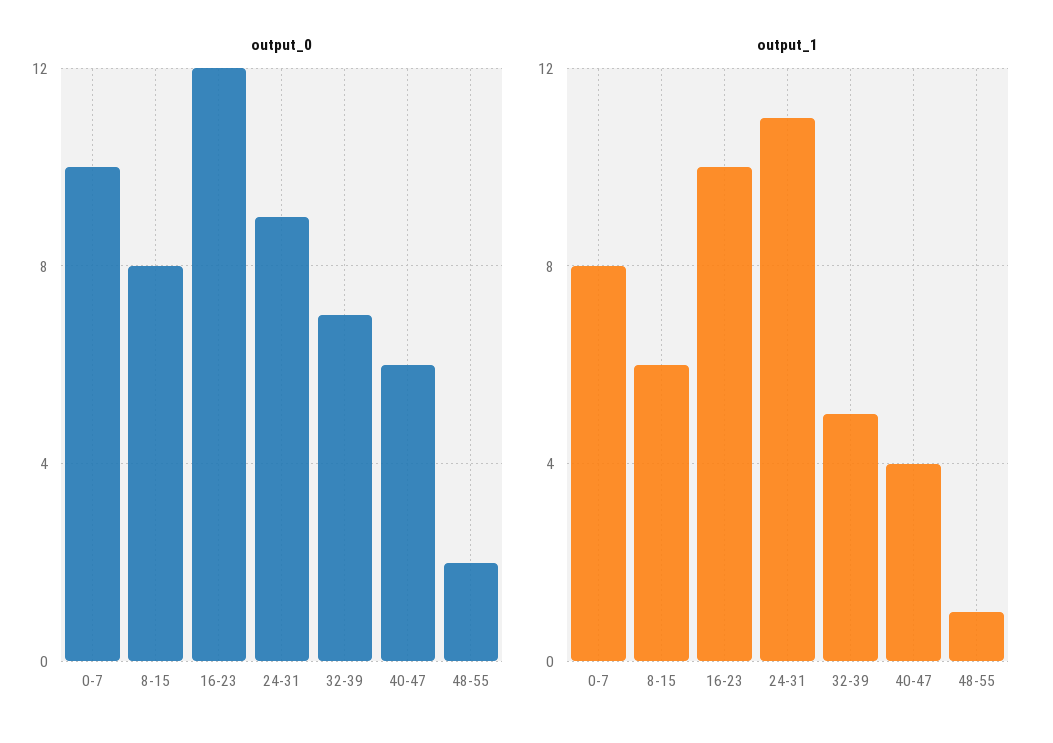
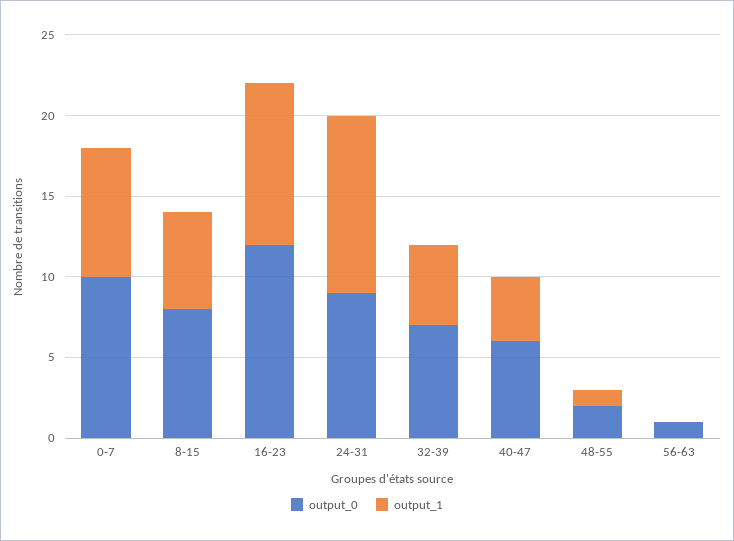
output_0, 56-63: none -> 1
output_1, 56-63: none -> 0

